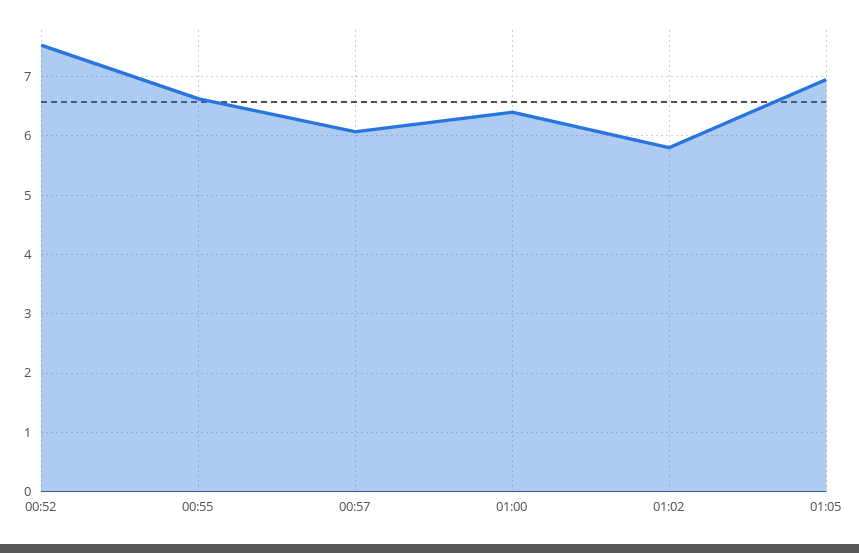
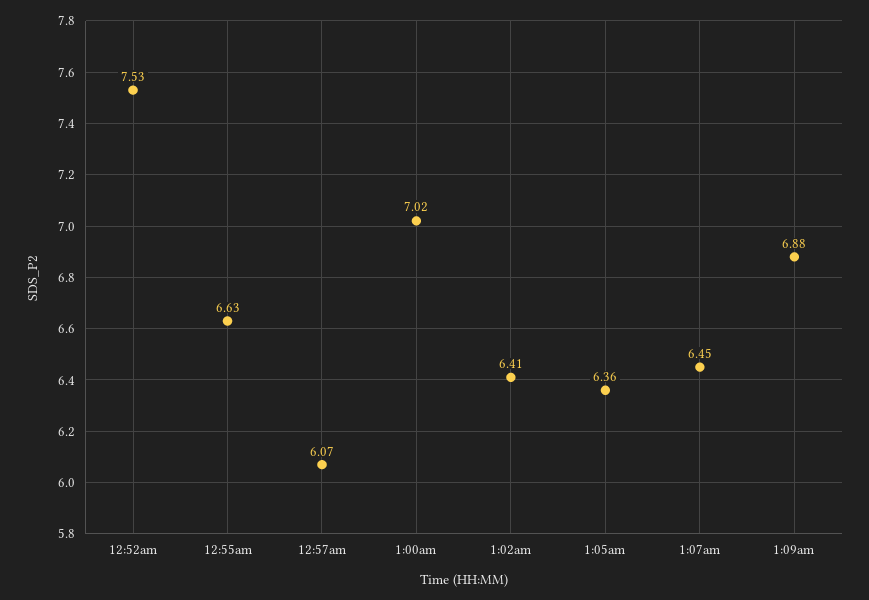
01:00: 6.4 -> 7.02
01:02: 5.8 -> 6.41
01:05: 7 -> 6.36
1:07am: none -> 6.45
1:09am: none -> 6.88

